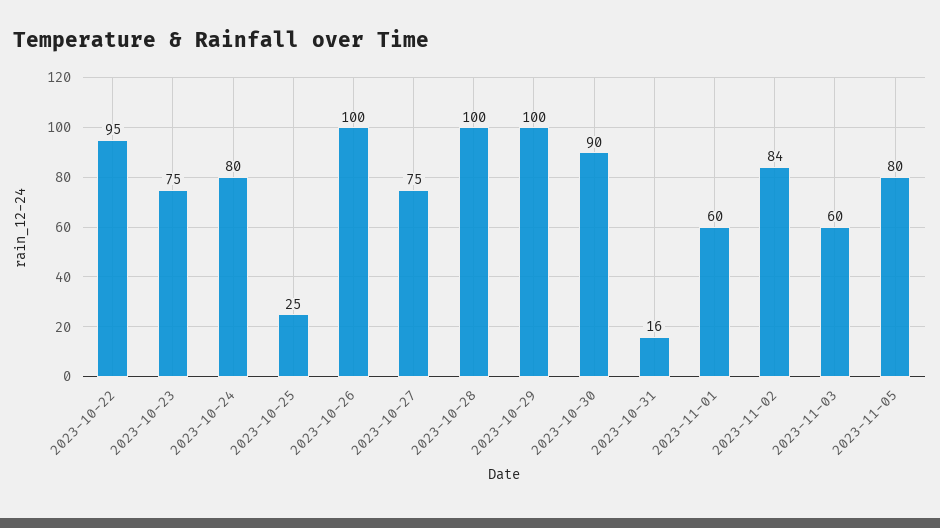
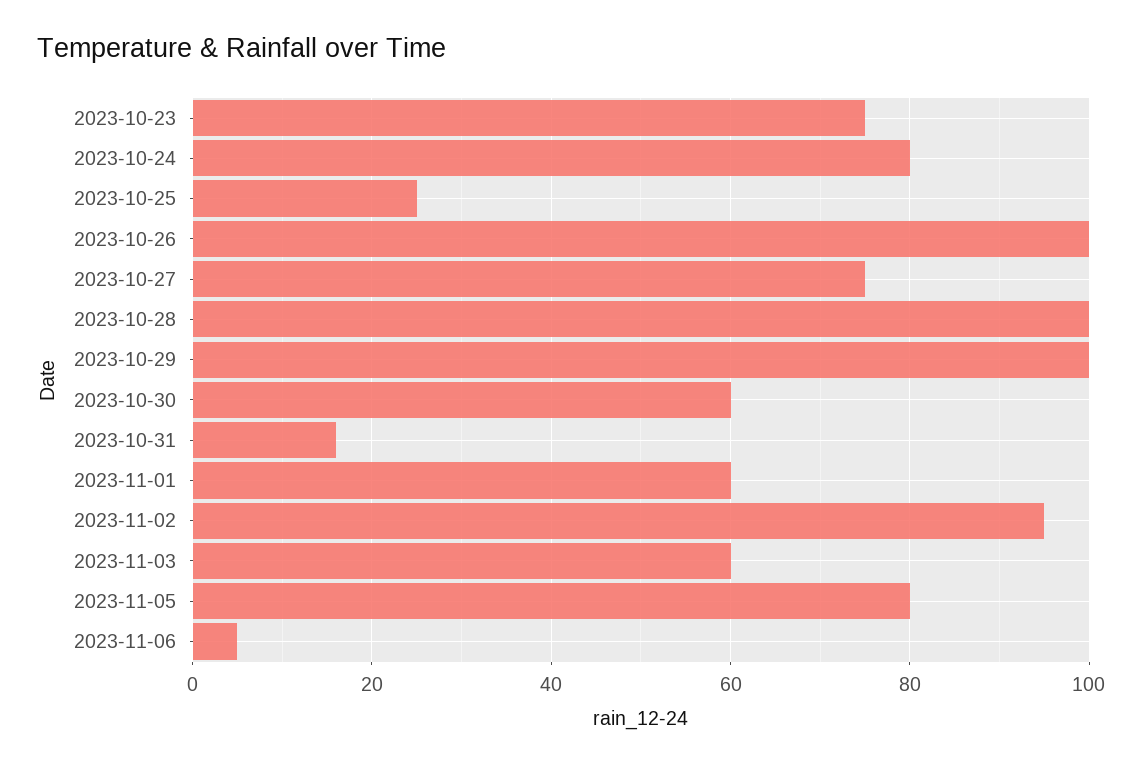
2023-10-22: 95 -> none
2023-10-30: 90 -> 60
2023-11-02: 84 -> 95
2023-11-06: none -> 5

